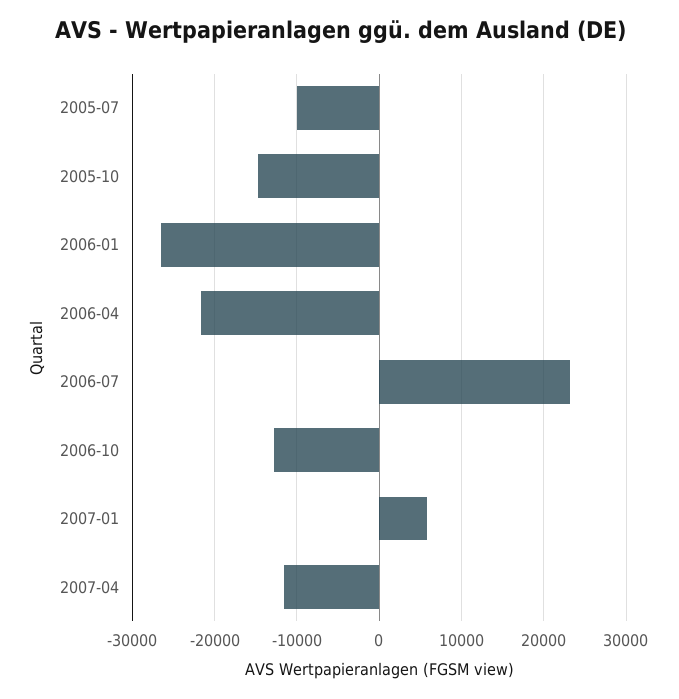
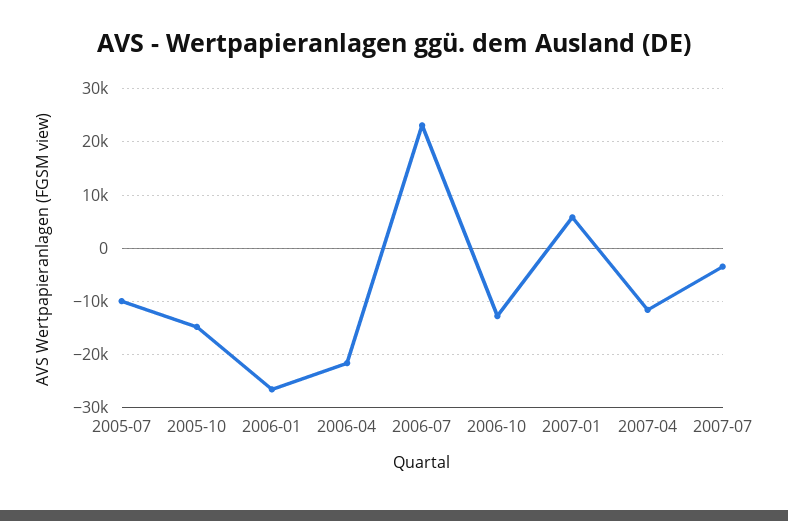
2007-07: none -> -4000

